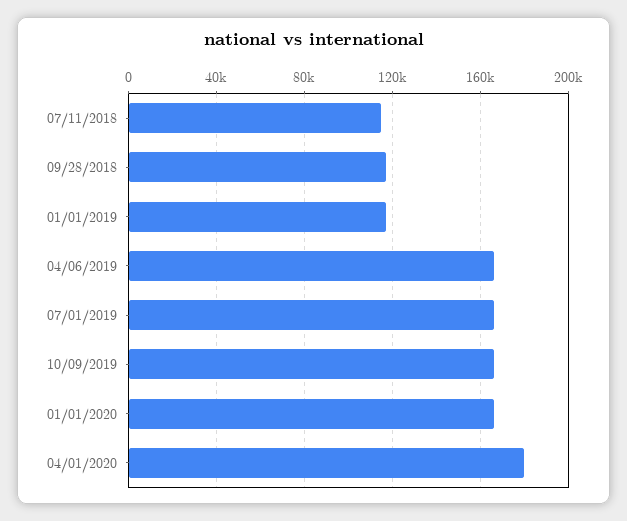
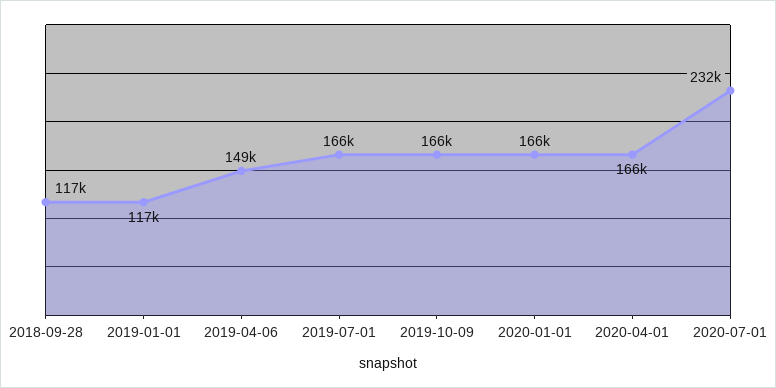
07/11/2018: 115000 -> none
04/06/2019: 165000 -> 149000
04/01/2020: 180000 -> 166000
2020-07-01: none -> 232000

